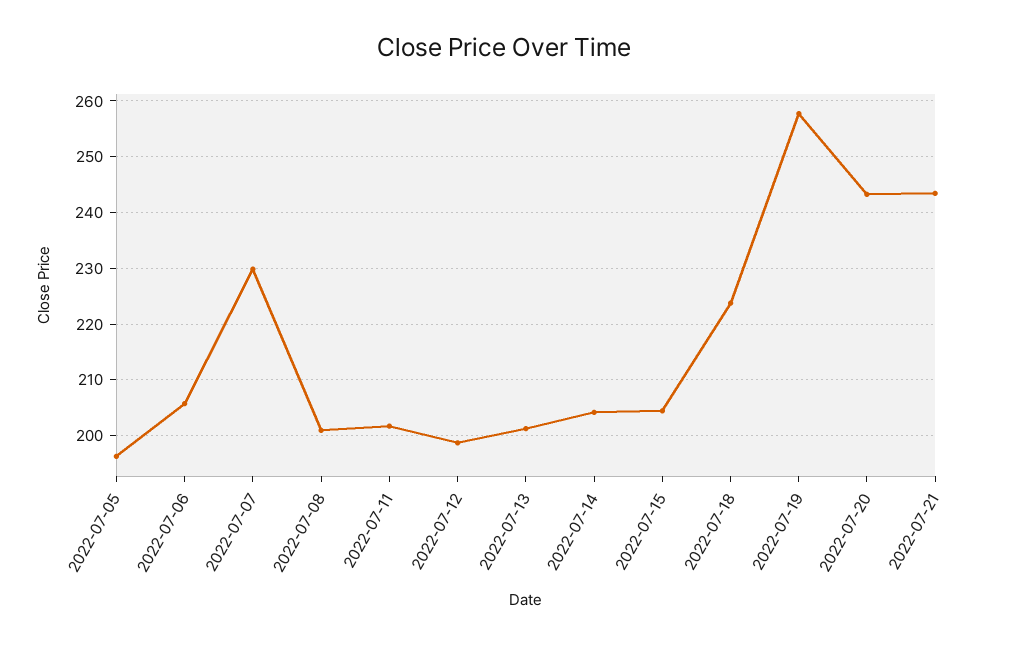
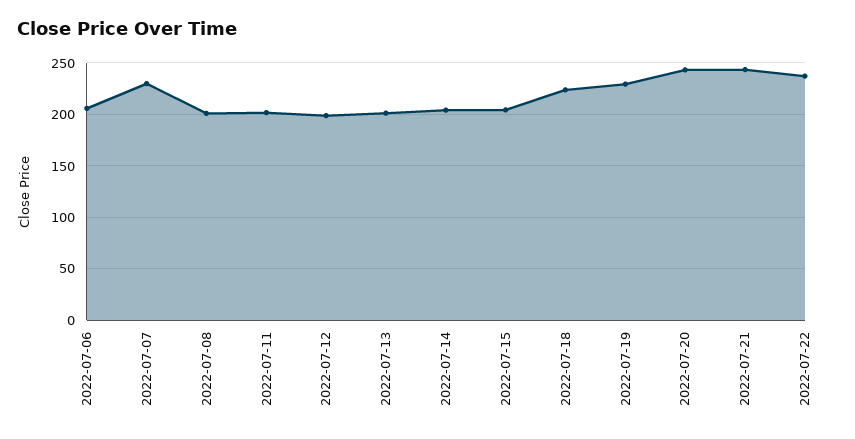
2022-07-05: 196 -> none
2022-07-19: 258 -> 230
2022-07-22: none -> 240

